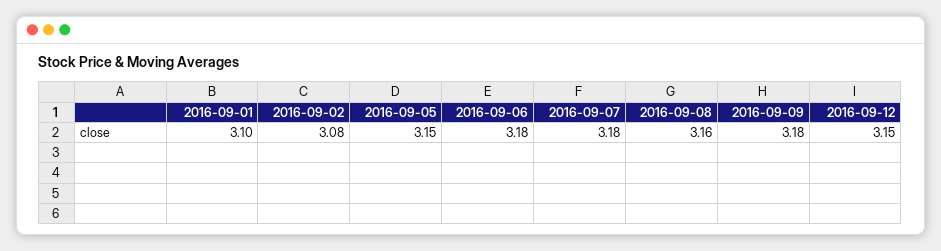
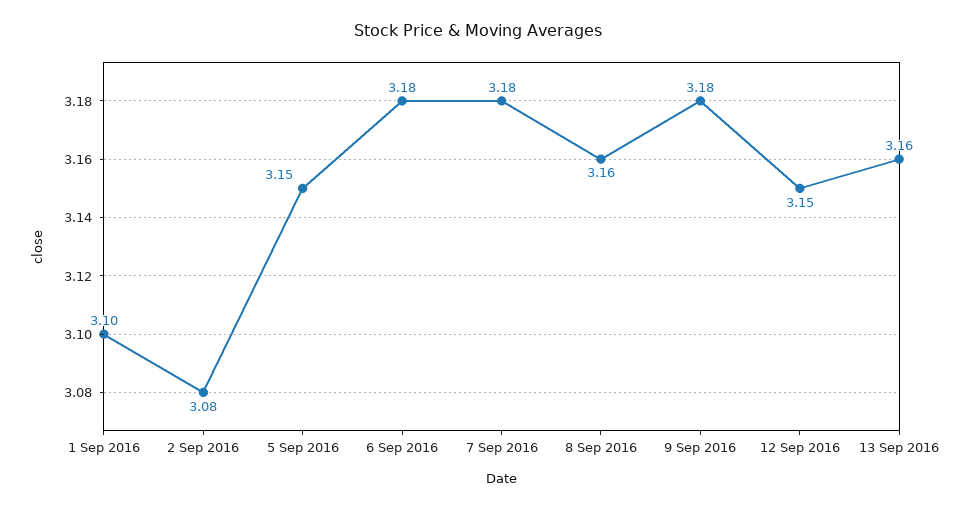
13 Sep 2016: none -> 3.16

